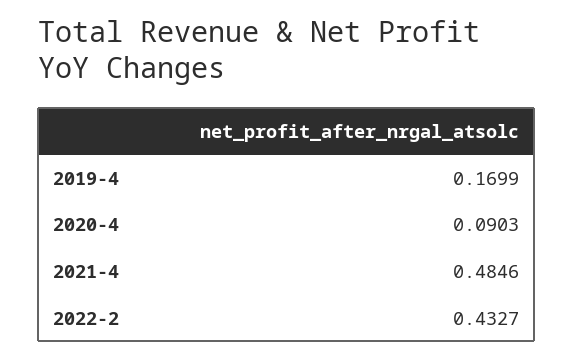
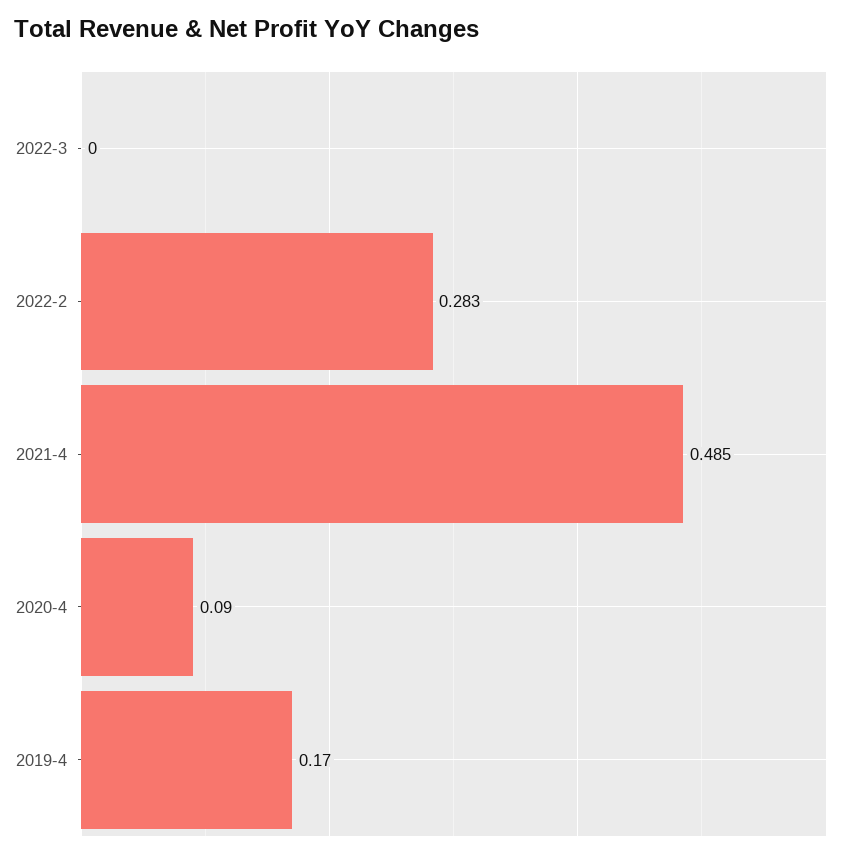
2022-2: 0.4327 -> 0.283
2022-3: none -> 0

